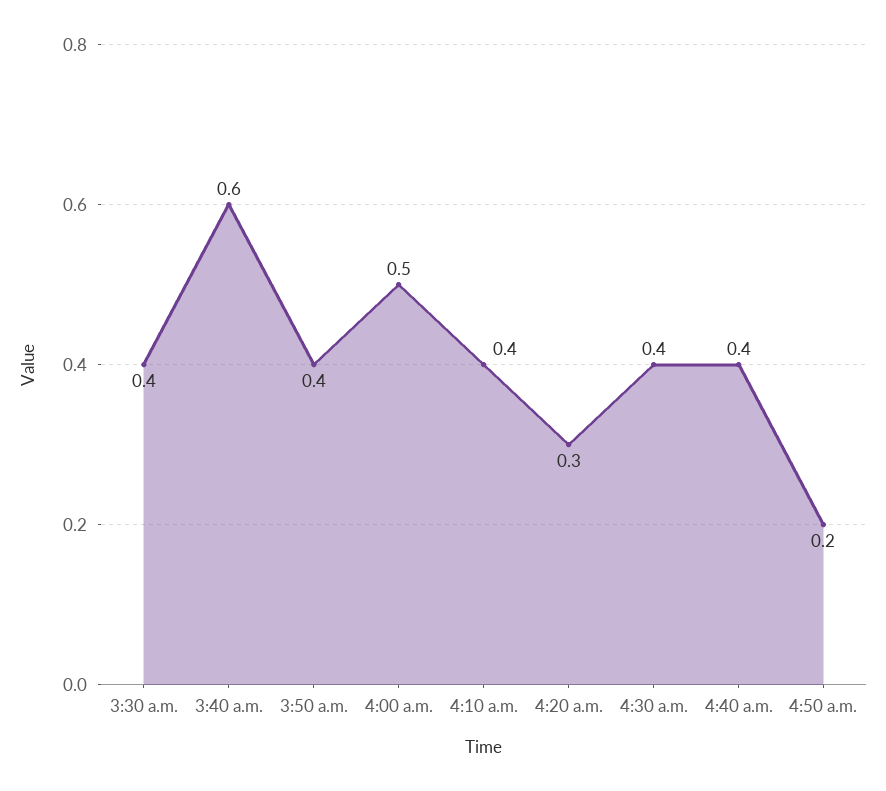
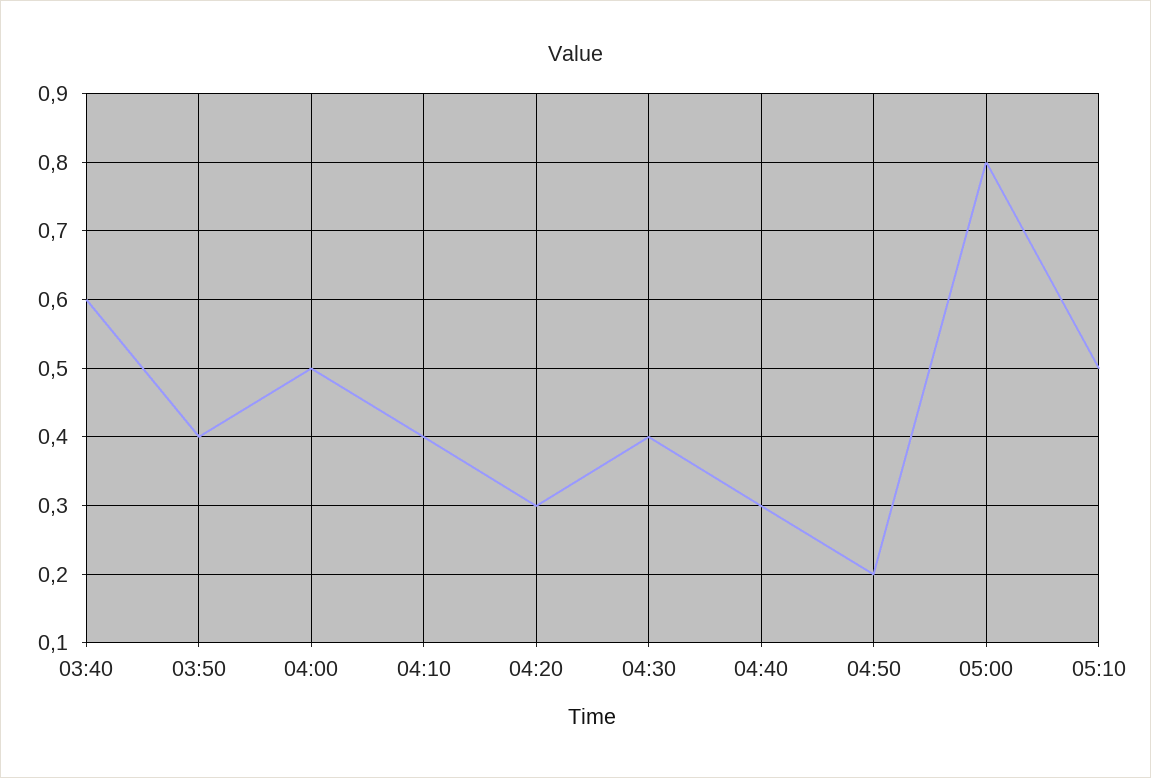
3:30 a.m.: 0.4 -> none
4:40 a.m.: 0.4 -> 0.3
05:00: none -> 0.8
05:10: none -> 0.5

